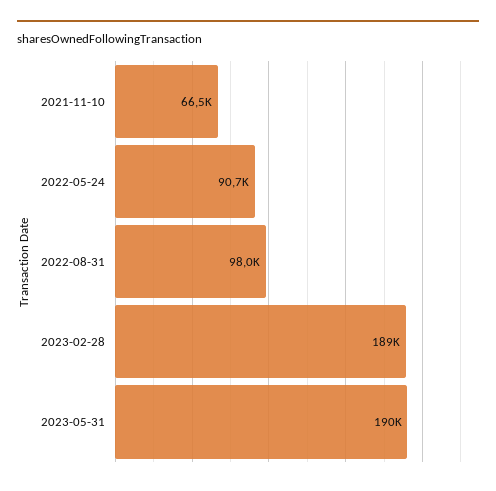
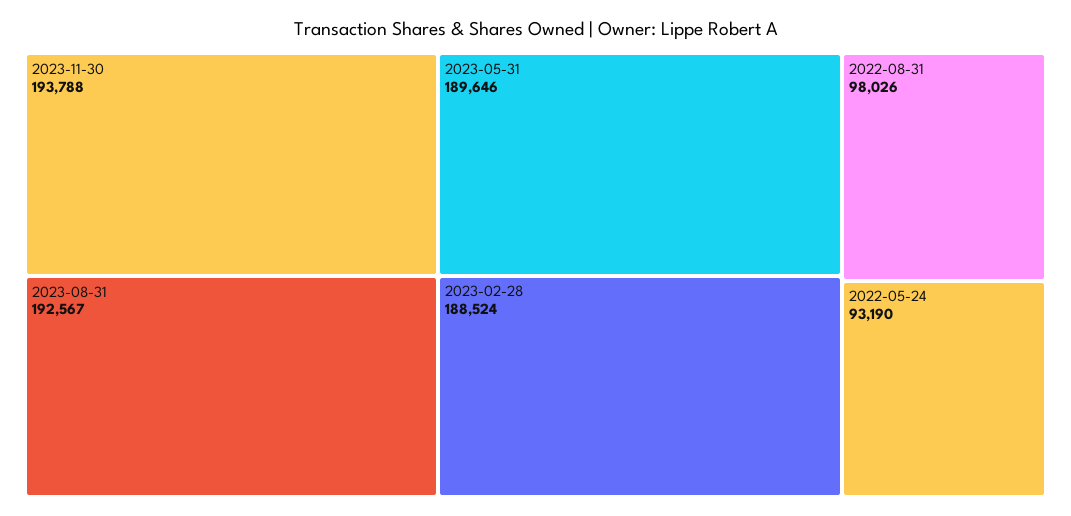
2021-11-10: 66500 -> none
2022-05-24: 90700 -> 93190
2023-11-30: none -> 193788
2023-08-31: none -> 192567

